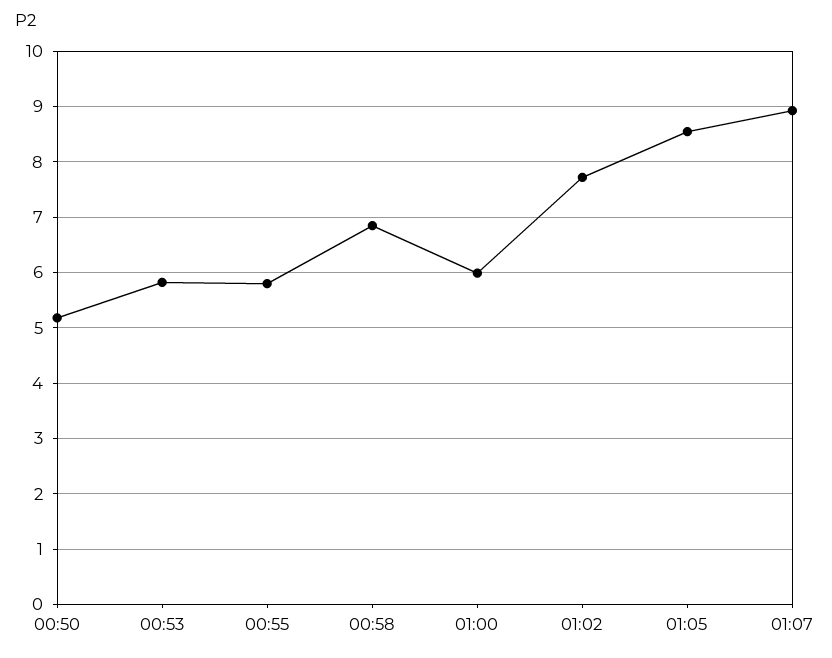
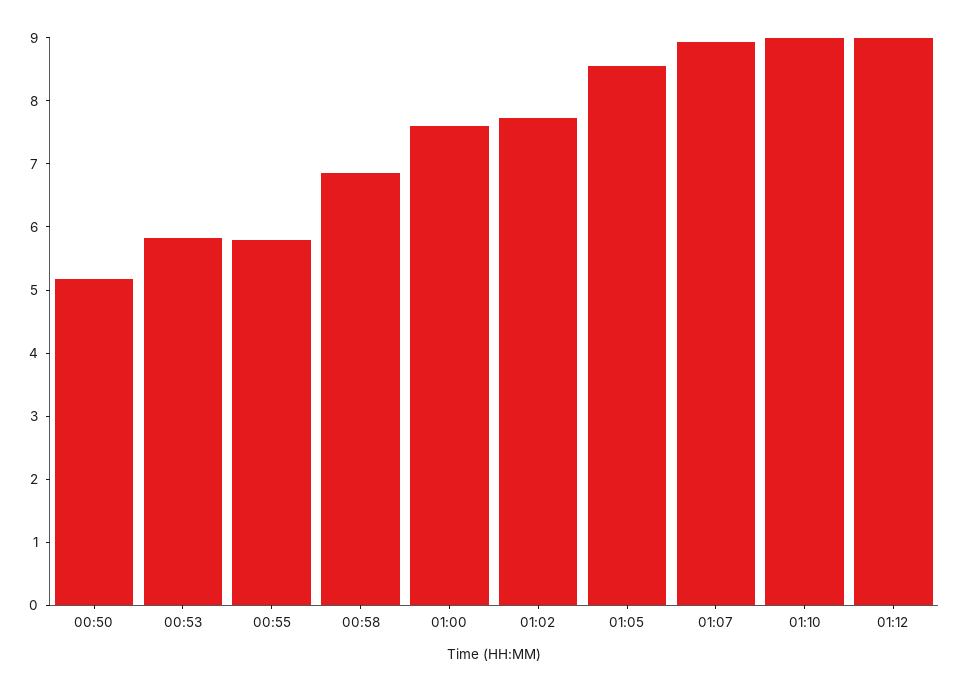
01:00: 6 -> 7.6
01:10: none -> 9
01:12: none -> 9

